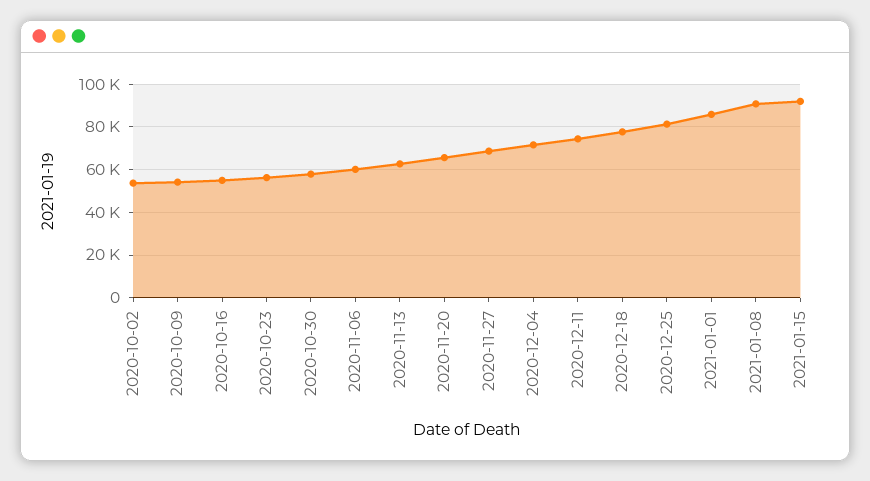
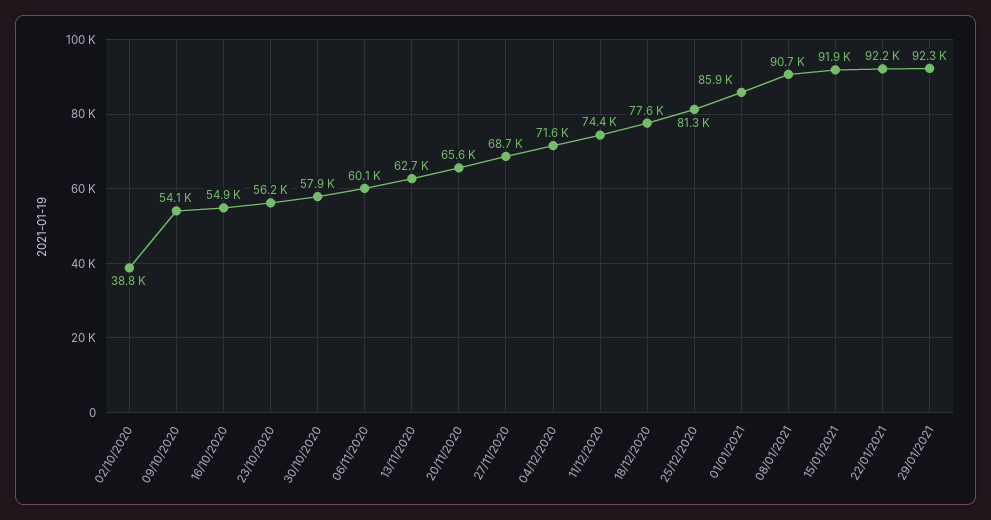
2020-10-02: 55000 -> 38800
22/01/2021: none -> 92200
29/01/2021: none -> 92300

